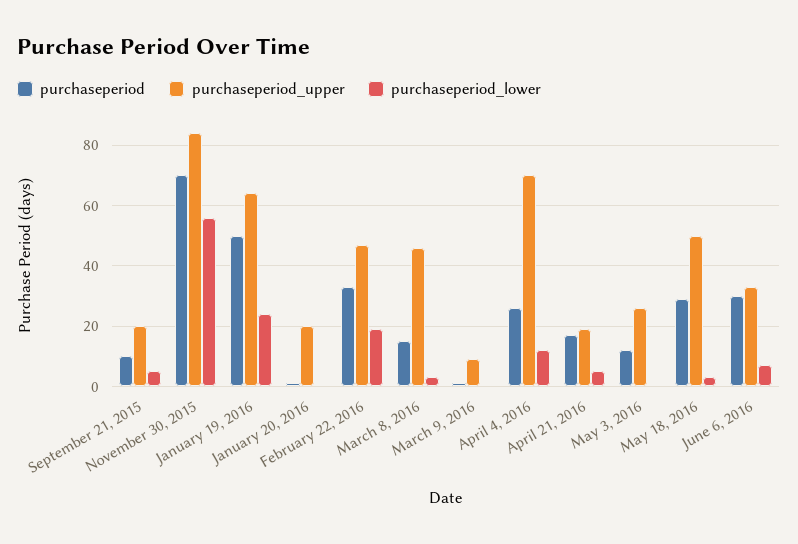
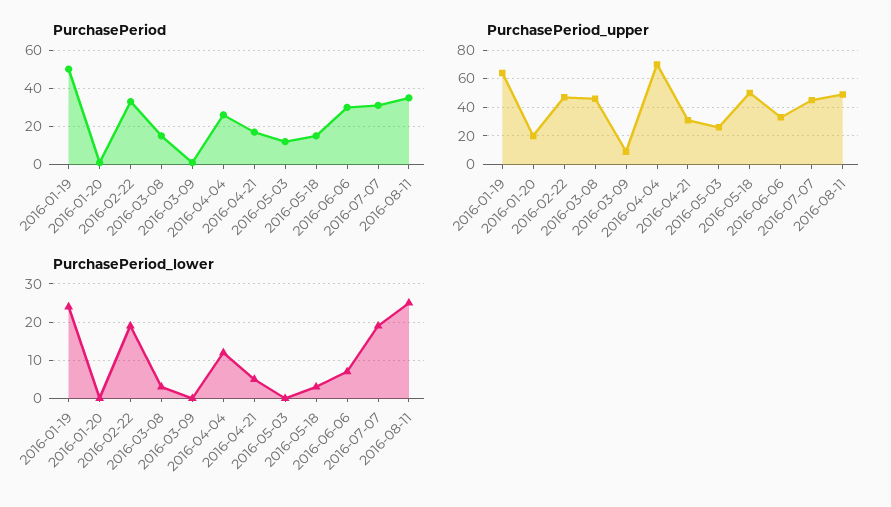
purchaseperiod, September 21, 2015: 10 -> none
purchaseperiod_upper, September 21, 2015: 20 -> none
purchaseperiod_lower, September 21, 2015: 5 -> none
purchaseperiod, November 30, 2015: 70 -> none
purchaseperiod_upper, November 30, 2015: 85 -> none
purchaseperiod_lower, November 30, 2015: 55 -> none
purchaseperiod_upper, April 21, 2016: 20 -> 30
purchaseperiod, May 18, 2016: 30 -> 15
purchaseperiod, 2016-07-07: none -> 30
purchaseperiod, 2016-08-11: none -> 35
purchaseperiod_upper, 2016-07-07: none -> 45
purchaseperiod_upper, 2016-08-11: none -> 50
purchaseperiod_lower, 2016-07-07: none -> 20
purchaseperiod_lower, 2016-08-11: none -> 25

